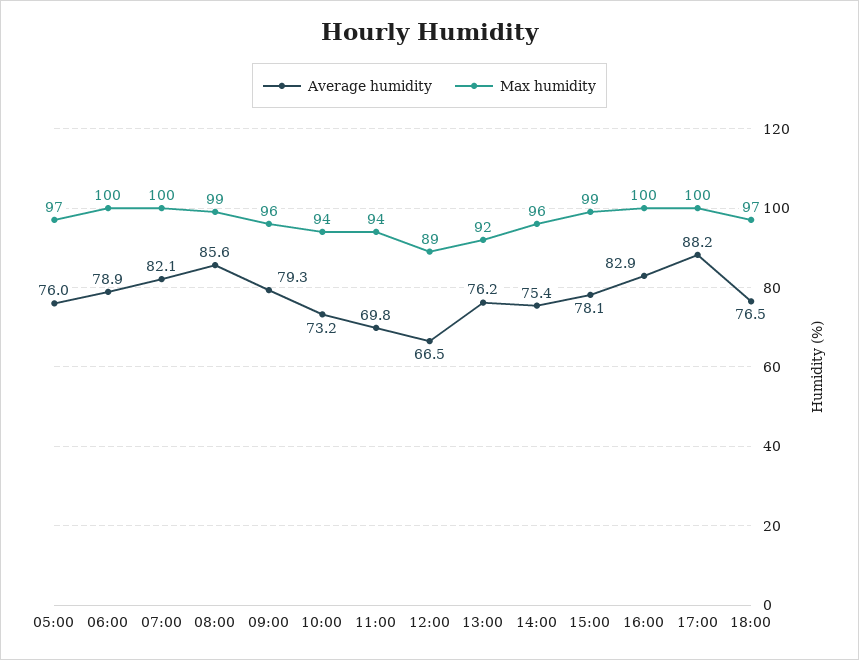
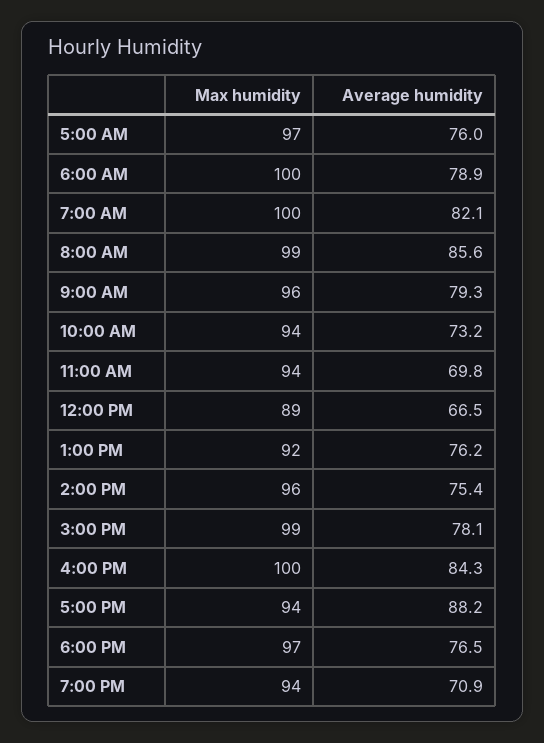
Average humidity, 16:00: 82.9 -> 84.3
Max humidity, 17:00: 100 -> 94
Max humidity, 7:00 PM: none -> 94
Average humidity, 7:00 PM: none -> 70.9

